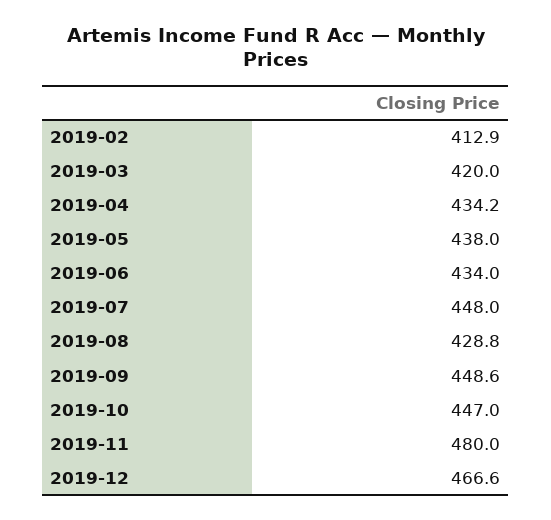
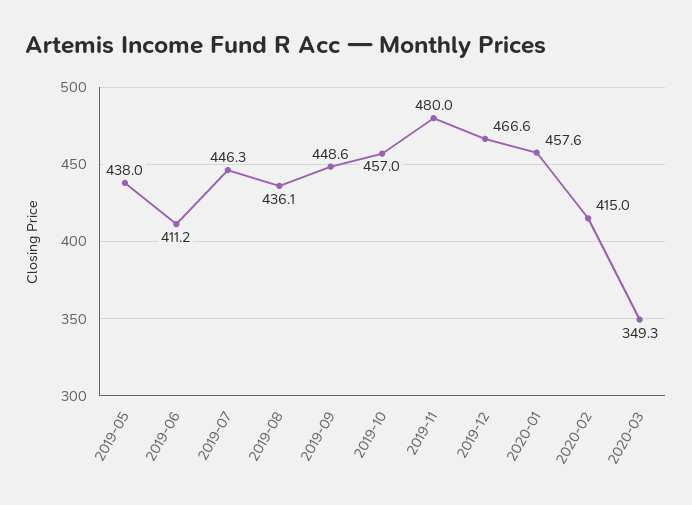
2019-02: 412.9 -> none
2019-03: 420 -> none
2019-04: 434.2 -> none
2019-06: 434 -> 411.2
2019-07: 448 -> 446.3
2019-08: 428.8 -> 436.1
2019-10: 447 -> 457
2020-01: none -> 457.6
2020-02: none -> 415
2020-03: none -> 349.3

